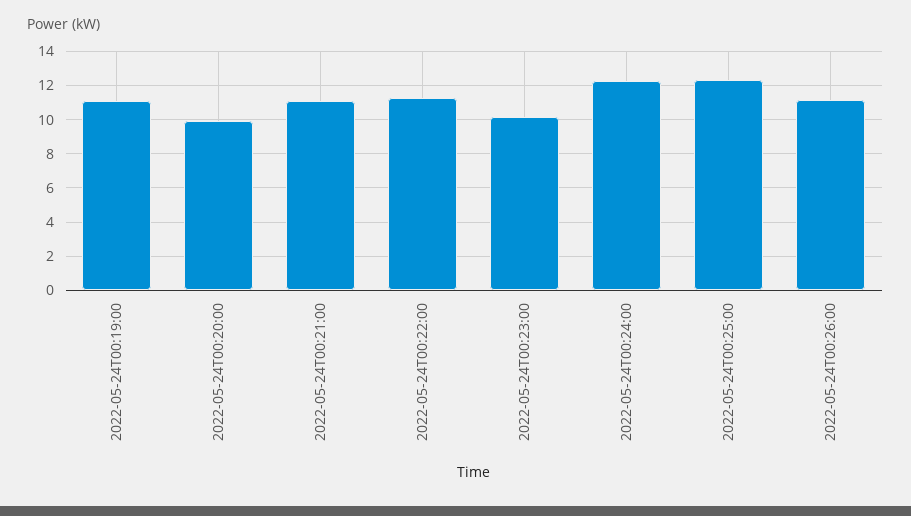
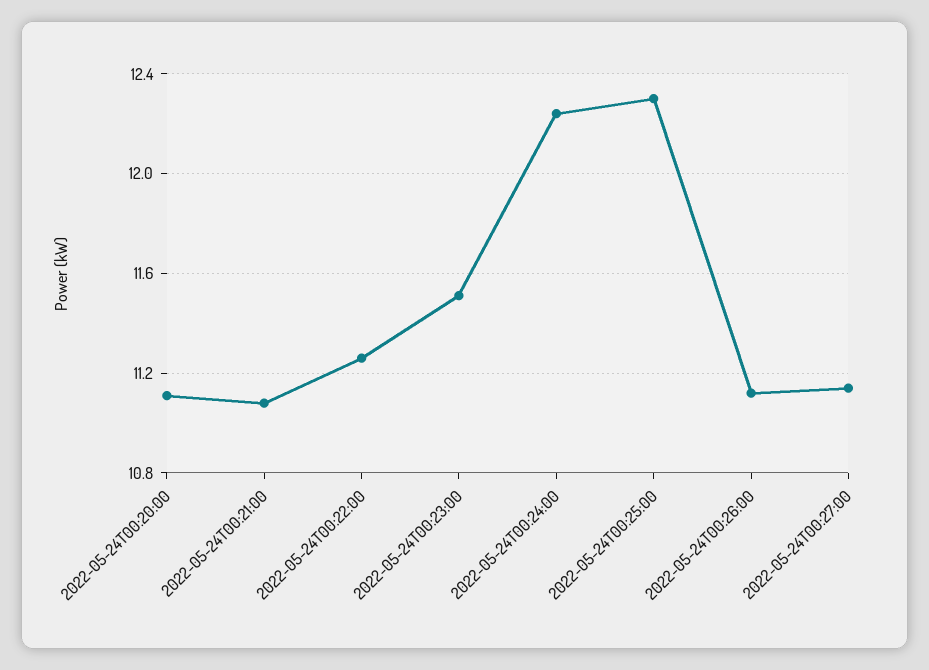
2022-05-24T00:19:00: 11 -> none
2022-05-24T00:20:00: 10 -> 11.1
2022-05-24T00:23:00: 10 -> 11.5
2022-05-24T00:27:00: none -> 11.15

